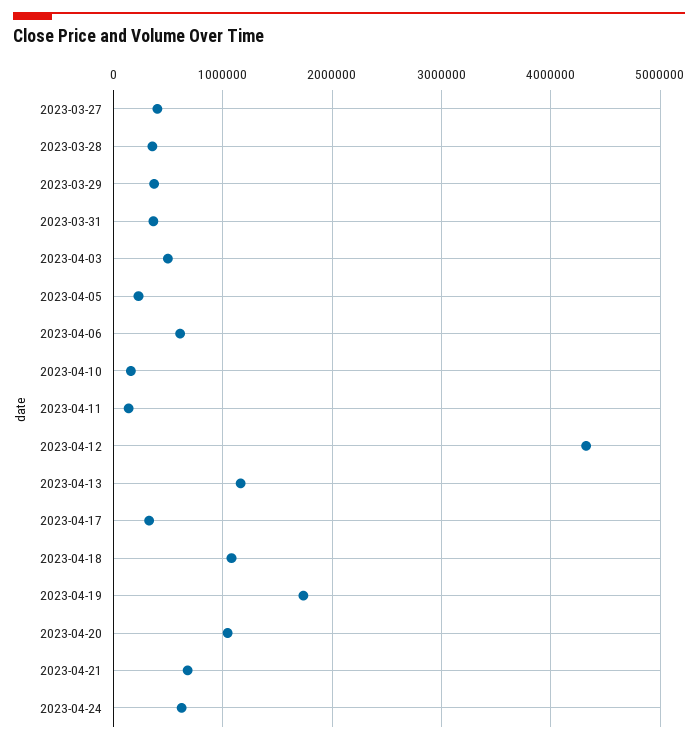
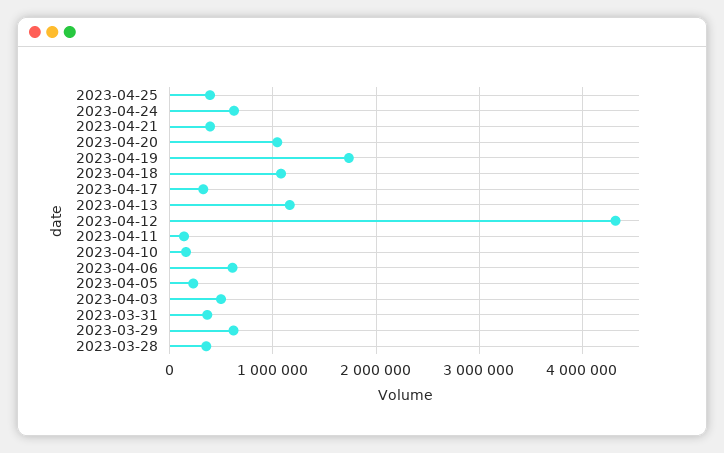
2023-03-27: 400000 -> none
2023-03-29: 400000 -> 600000
2023-04-21: 700000 -> 400000
2023-04-25: none -> 400000

